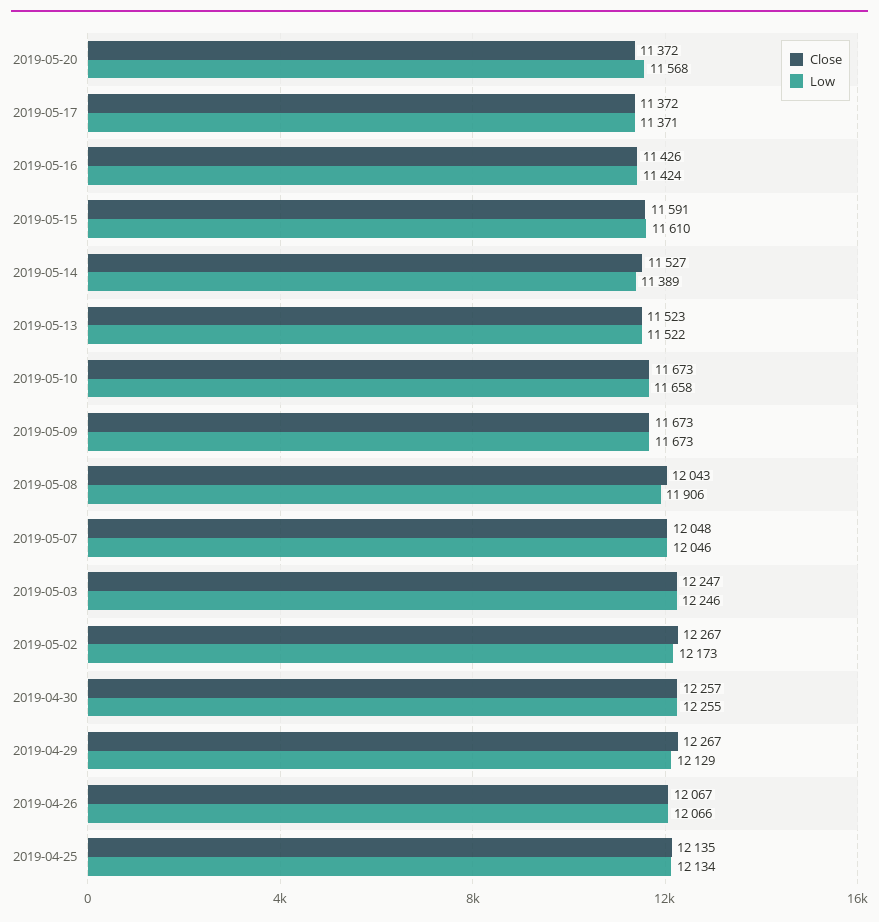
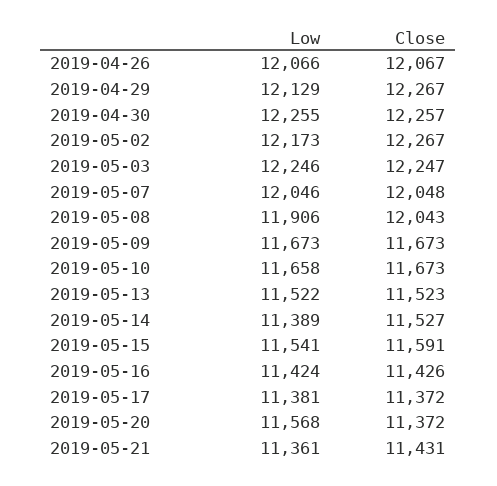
Low, 2019-05-17: 11371 -> 11381
Low, 2019-05-15: 11610 -> 11541
Close, 2019-04-25: 12135 -> none
Low, 2019-04-25: 12134 -> none
Low, 2019-05-21: none -> 11361
Close, 2019-05-21: none -> 11431

